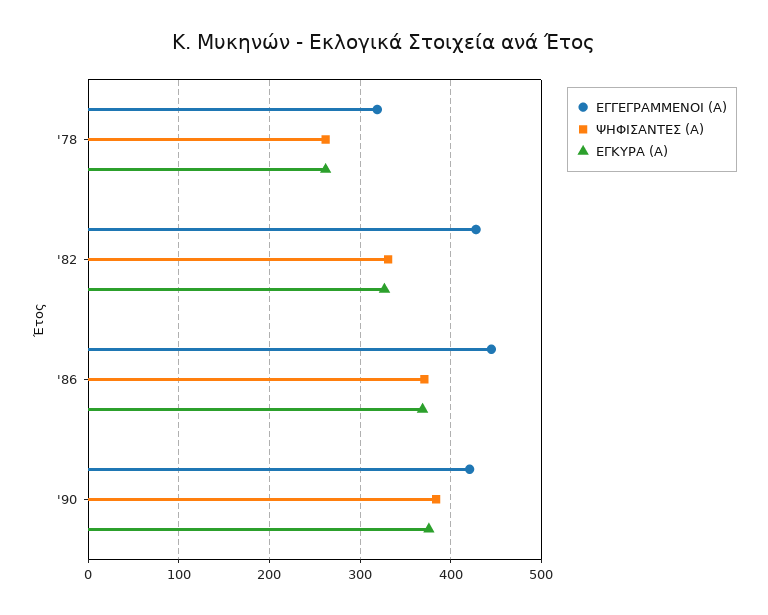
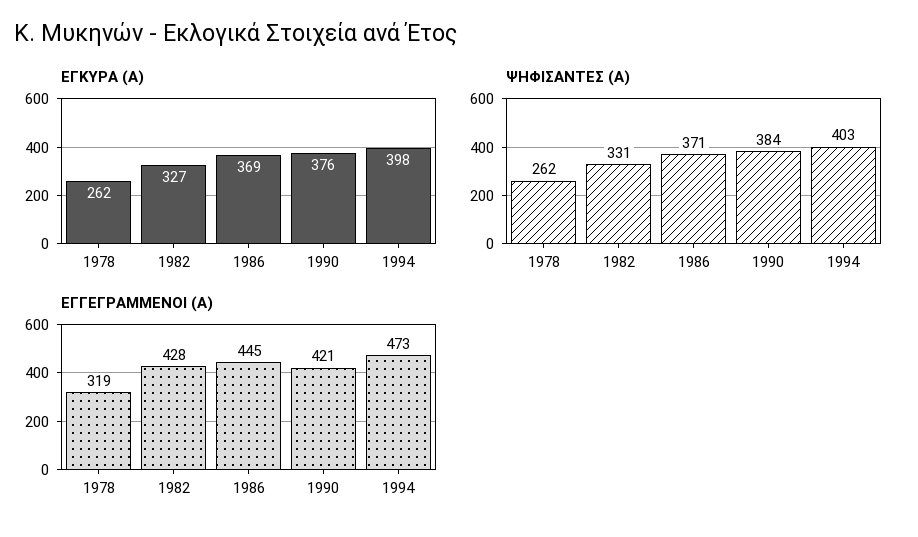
ΕΓΚΥΡΑ (Α), 1994: none -> 398
ΨΗΦΙΣΑΝΤΕΣ (Α), 1994: none -> 403
ΕΓΓΕΓΡΑΜΜΕΝΟΙ (Α), 1994: none -> 473

